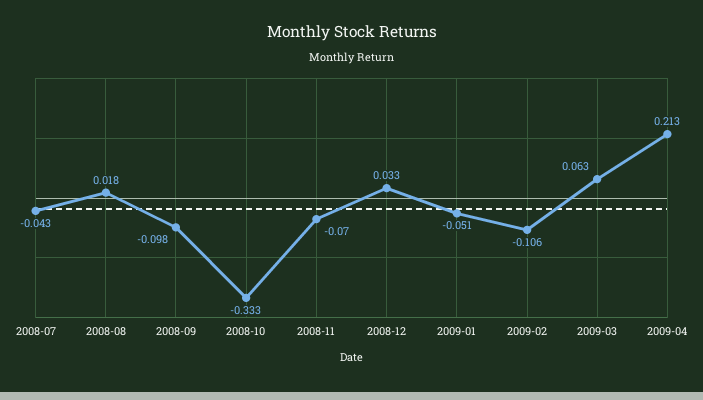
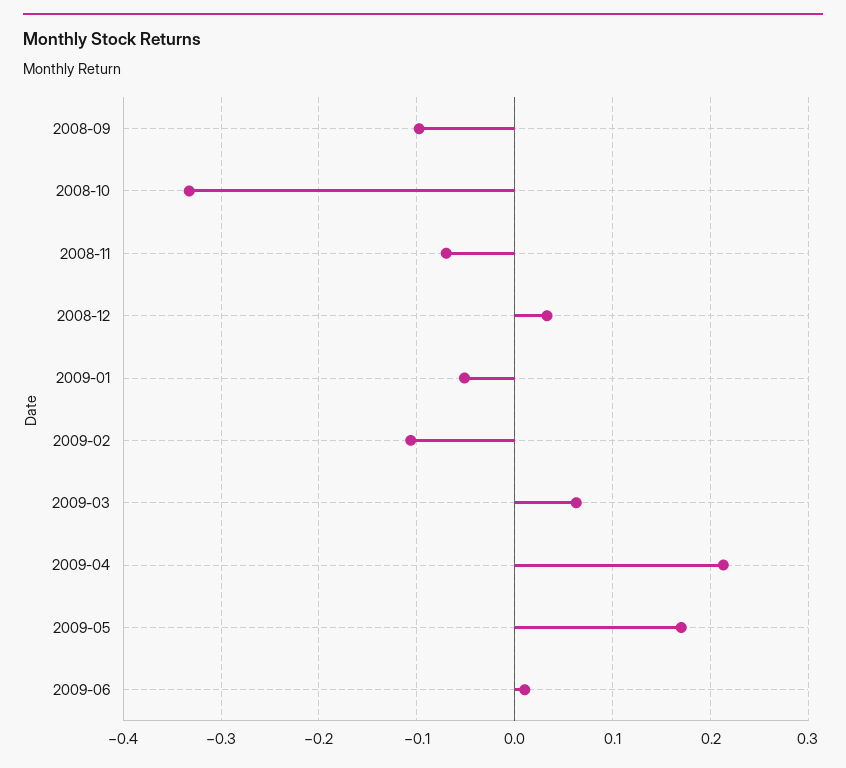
2008-07: -0.043 -> none
2008-08: 0.018 -> none
2009-05: none -> 0.17
2009-06: none -> 0.01

